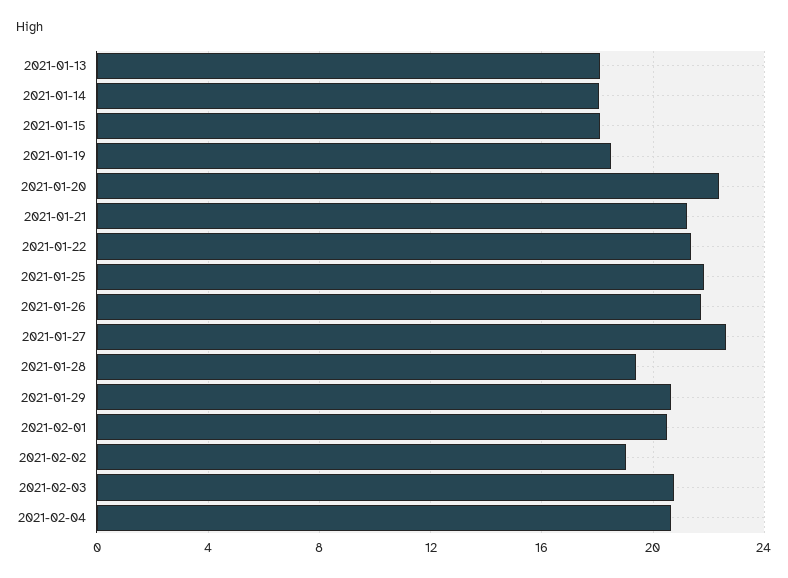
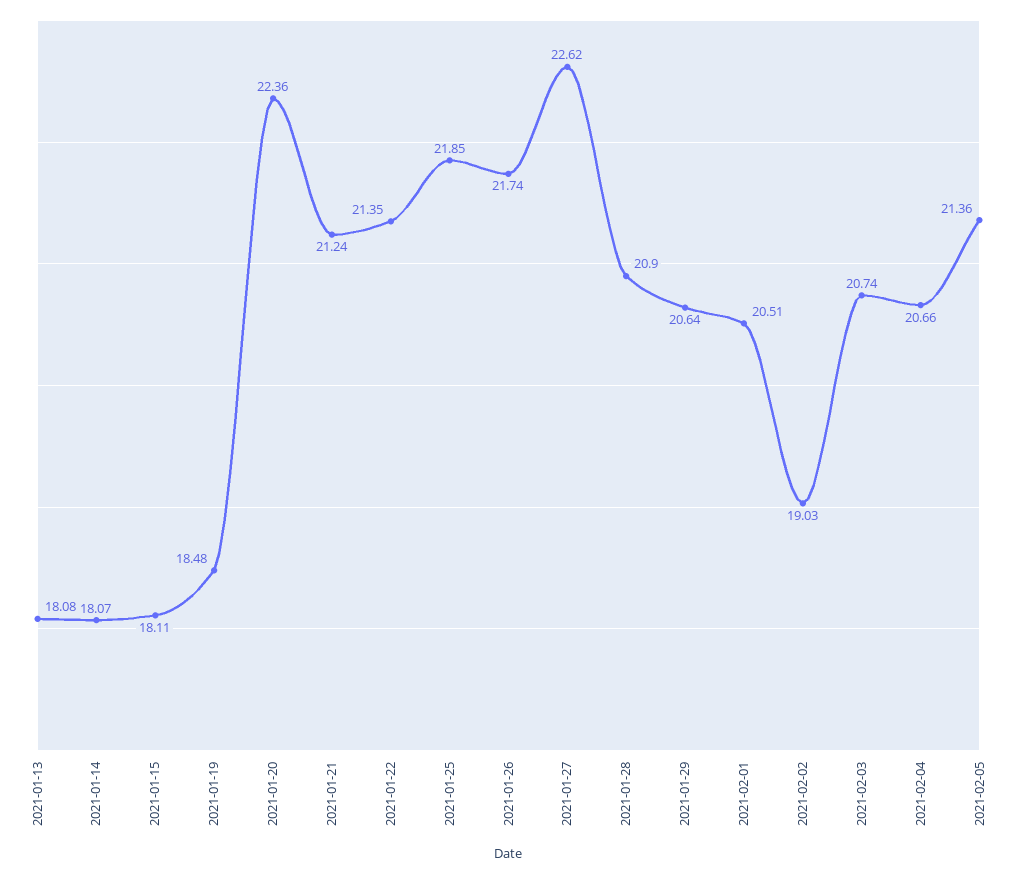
2021-01-28: 19.5 -> 20.9
2021-02-05: none -> 21.36

